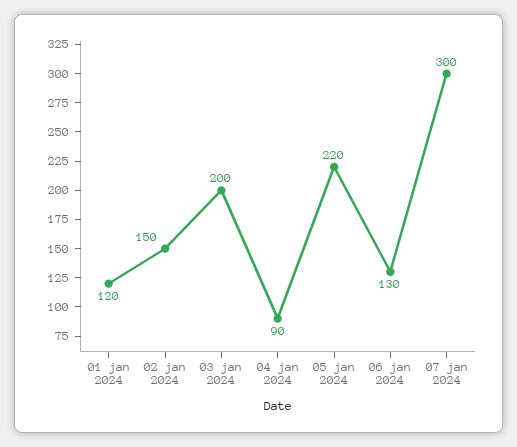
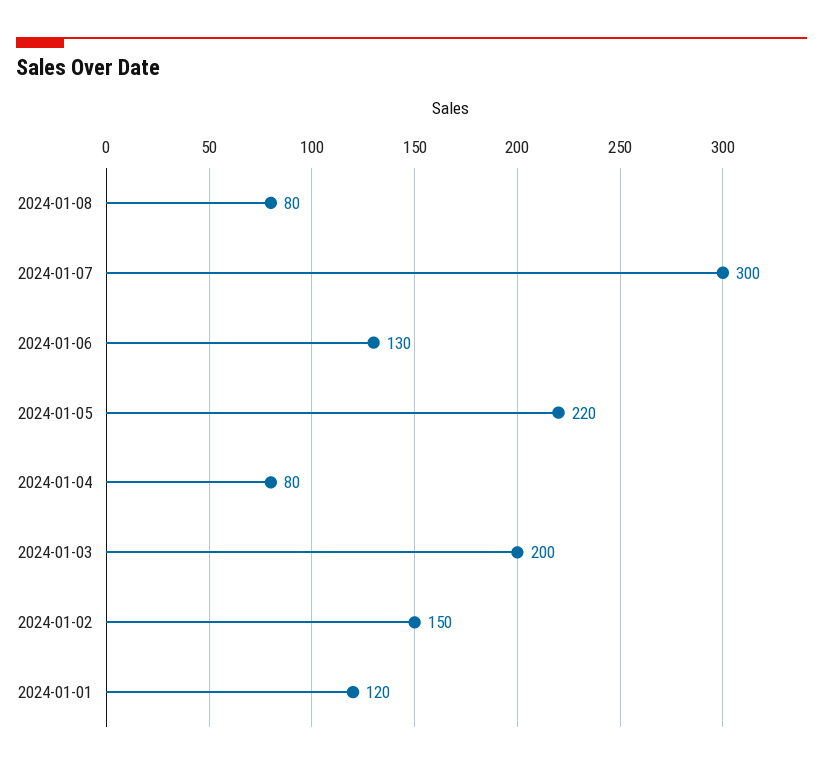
04 jan 2024: 90 -> 80
2024-01-08: none -> 80

